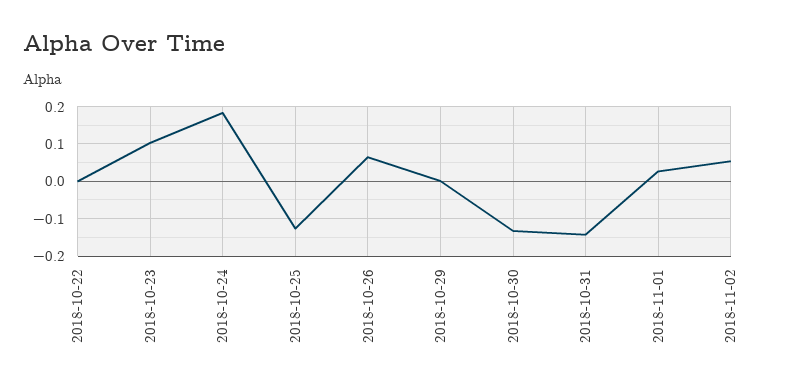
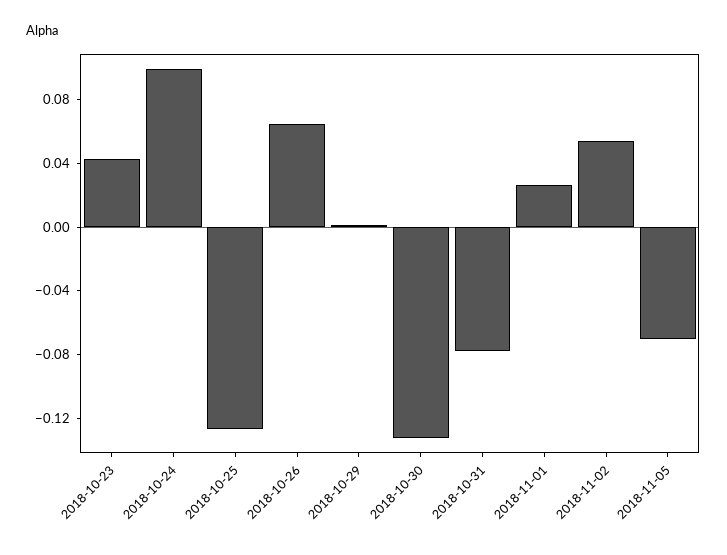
2018-10-22: 0 -> none
2018-10-23: 0.1 -> 0.04
2018-10-24: 0.18 -> 0.1
2018-10-31: -0.14 -> -0.08
2018-11-05: none -> -0.07

